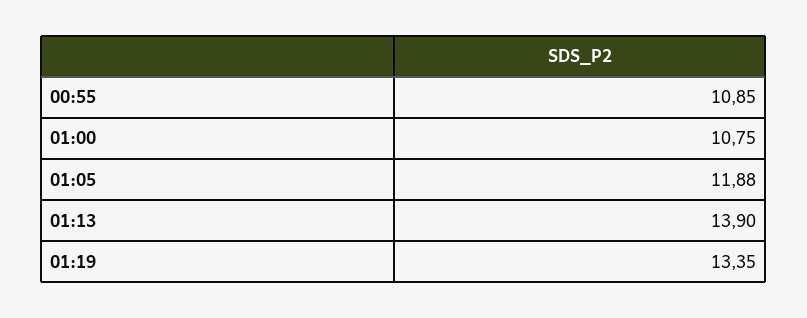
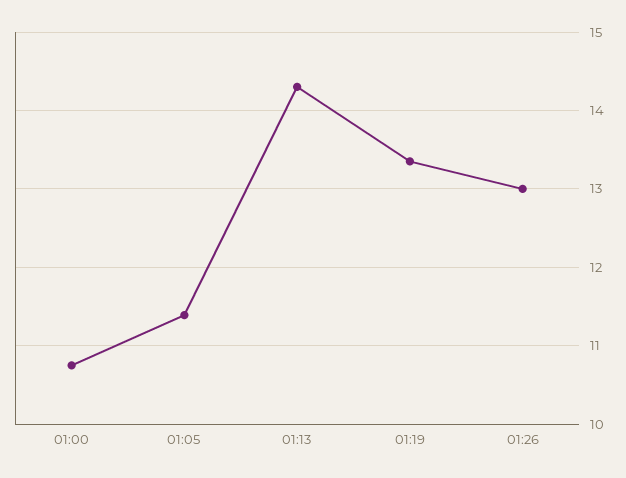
00:55: 10.85 -> none
01:05: 11.88 -> 11.4
01:13: 13.9 -> 14.3
01:26: none -> 13

